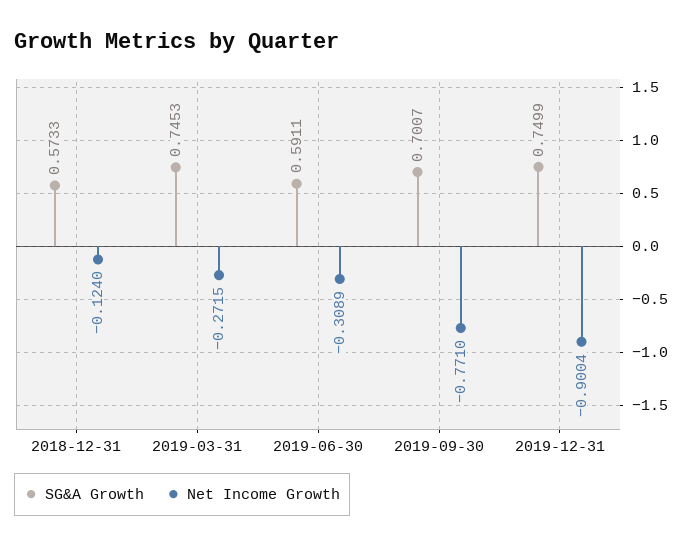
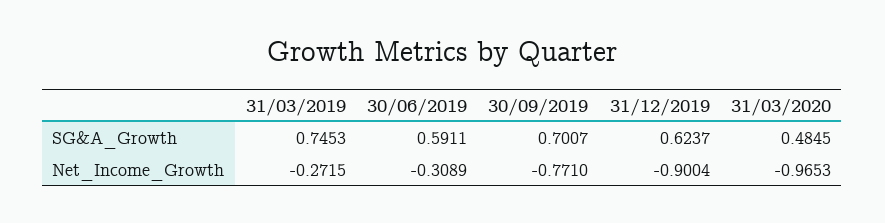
SG&A Growth, 2018-12-31: 0.5733 -> none
Net Income Growth, 2018-12-31: -0.124 -> none
SG&A Growth, 2019-12-31: 0.7499 -> 0.6237
SG&A Growth, 31/03/2020: none -> 0.4845
Net Income Growth, 31/03/2020: none -> -0.9653

